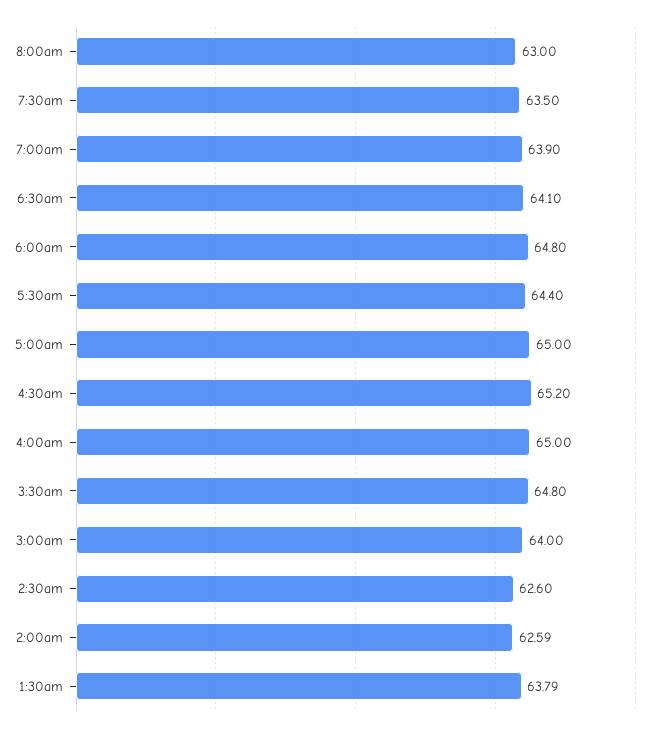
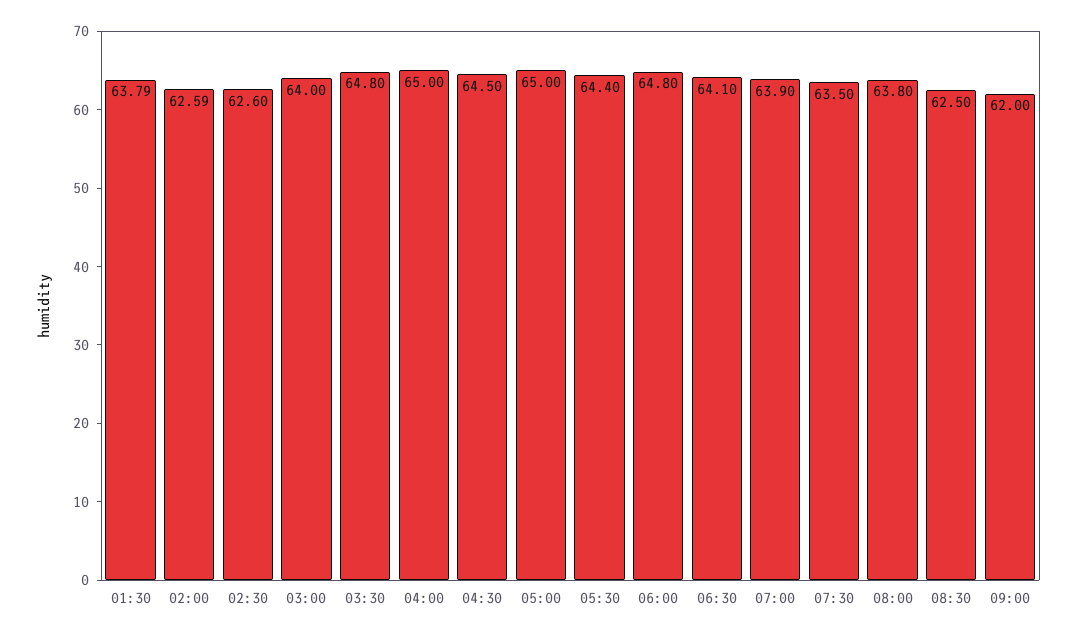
8:00am: 63 -> 63.8
4:30am: 65.2 -> 64.5
08:30: none -> 62.5
09:00: none -> 62

